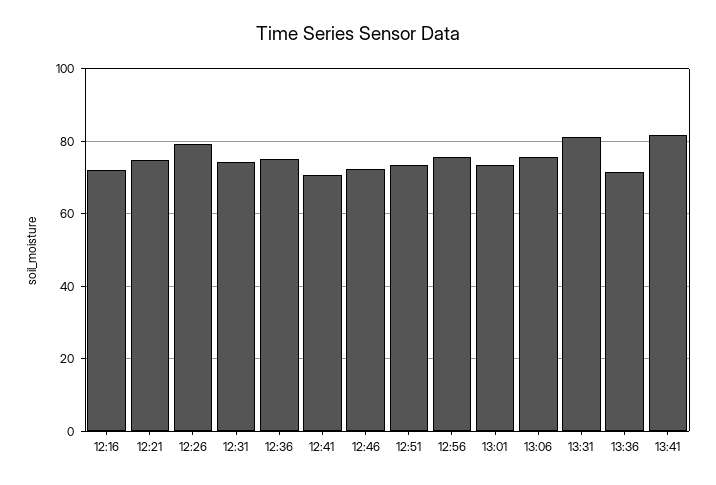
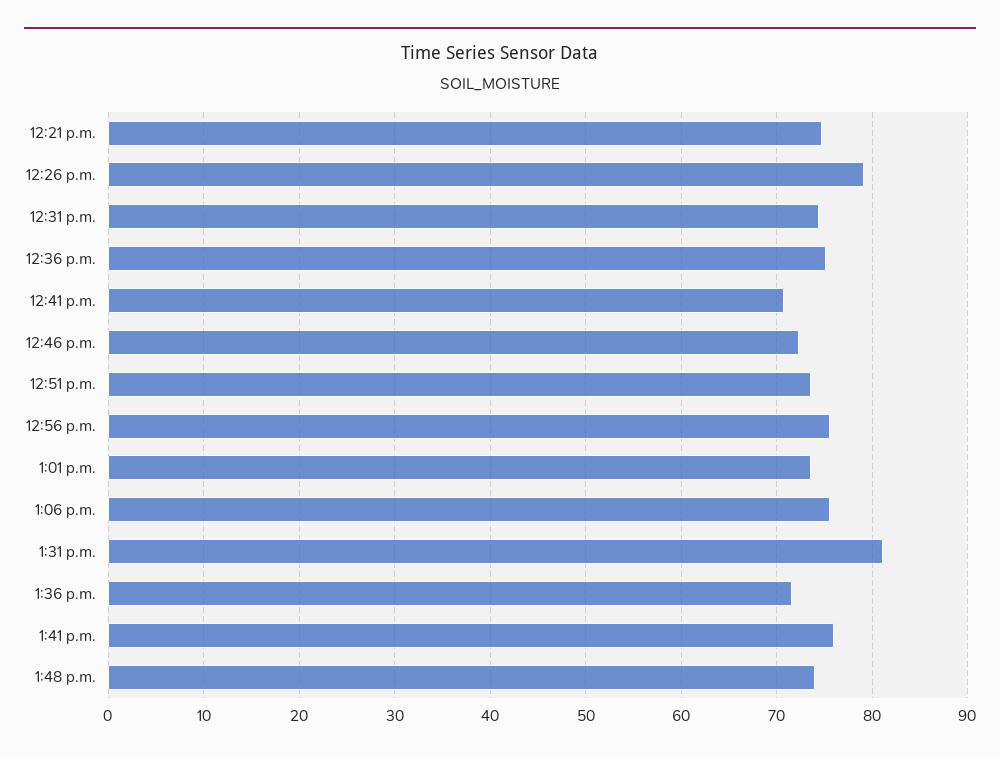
12:16: 72 -> none
13:41: 82 -> 76
1:48 p.m.: none -> 74

